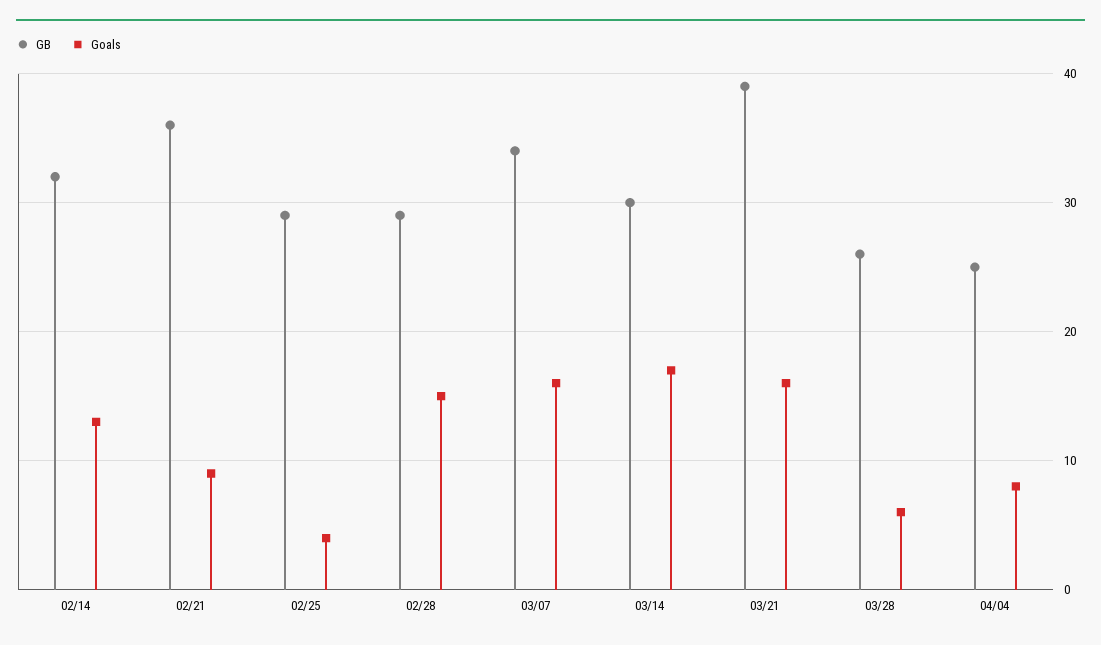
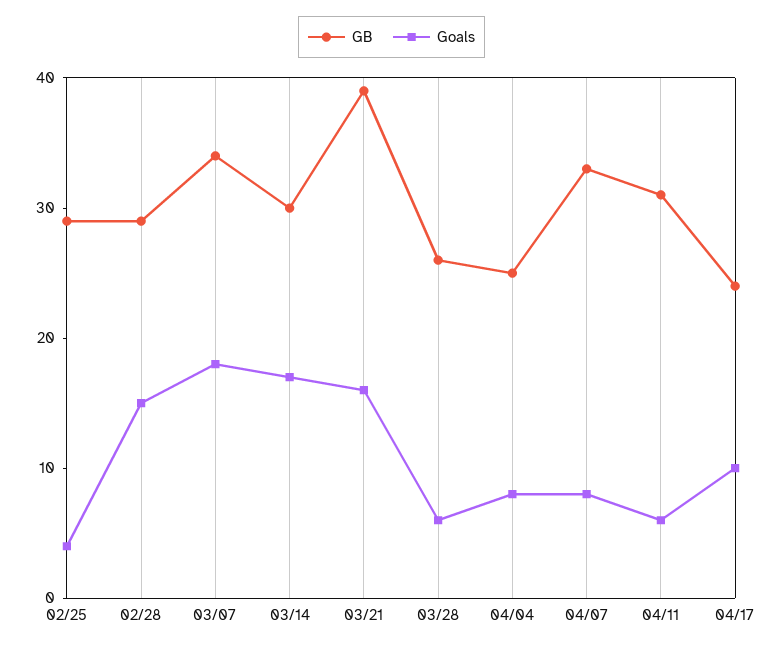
GB, 02/14: 32 -> none
Goals, 02/14: 13 -> none
GB, 02/21: 36 -> none
Goals, 02/21: 9 -> none
Goals, 03/07: 16 -> 18
GB, 04/07: none -> 33
Goals, 04/07: none -> 8
GB, 04/11: none -> 31
Goals, 04/11: none -> 6
GB, 04/17: none -> 24
Goals, 04/17: none -> 10

